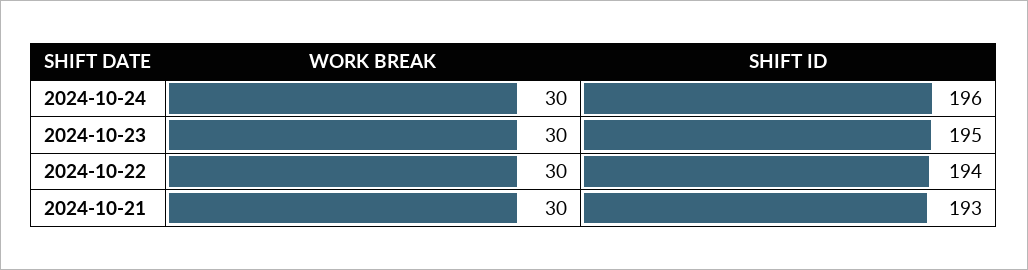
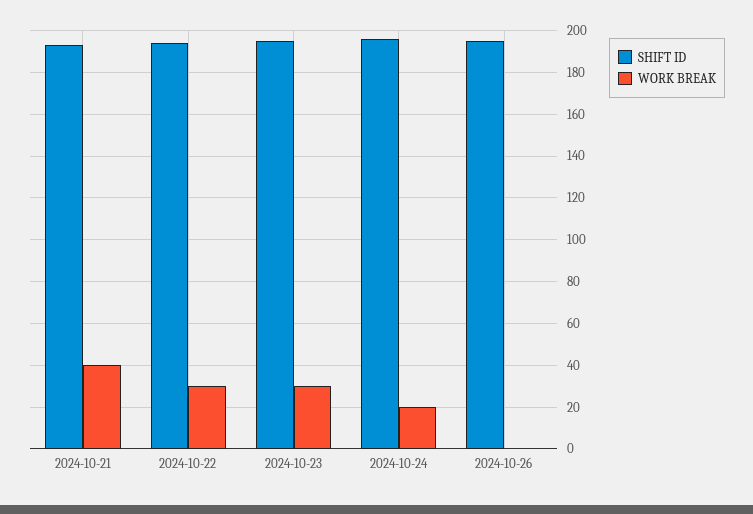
WORK BREAK, 2024-10-24: 30 -> 20
WORK BREAK, 2024-10-21: 30 -> 40
SHIFT ID, 2024-10-26: none -> 195
WORK BREAK, 2024-10-26: none -> 0

